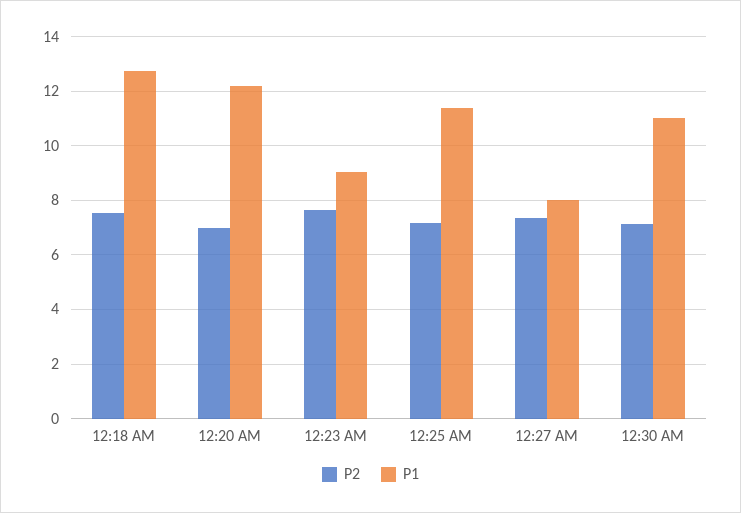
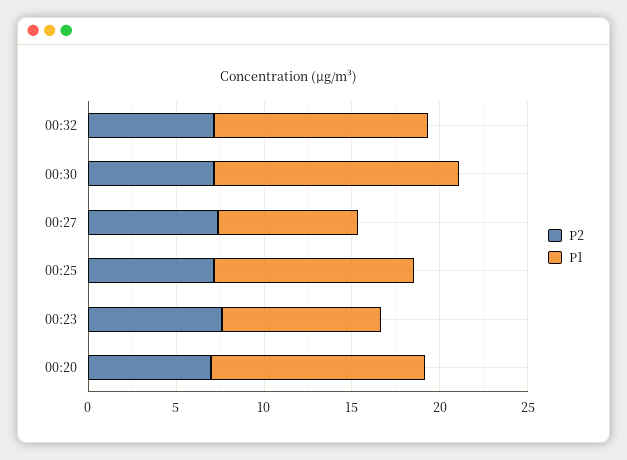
P2, 12:18 AM: 7.5 -> none
P1, 12:18 AM: 12.75 -> none
P1, 12:30 AM: 11 -> 14
P2, 00:32: none -> 7
P1, 00:32: none -> 12

